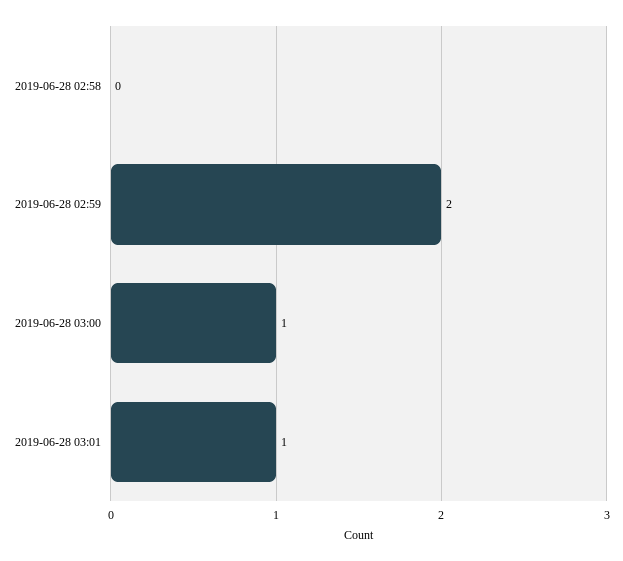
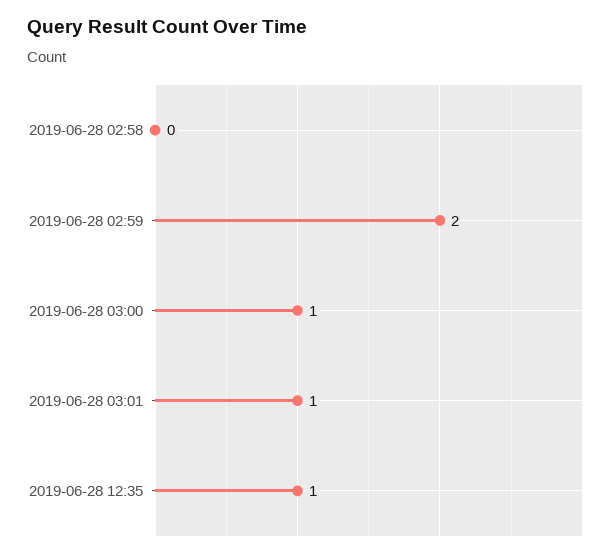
2019-06-28 12:35: none -> 1

